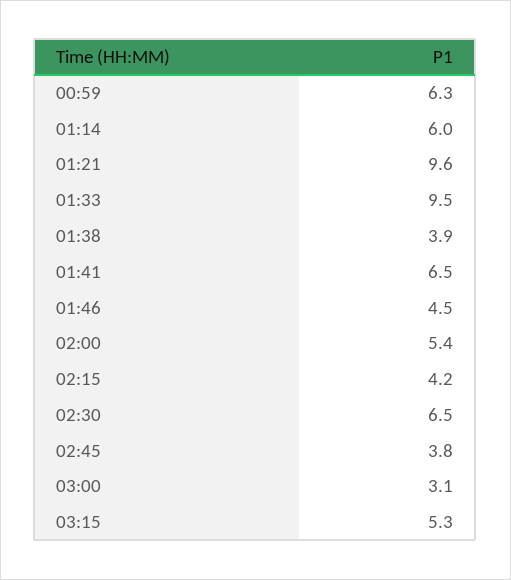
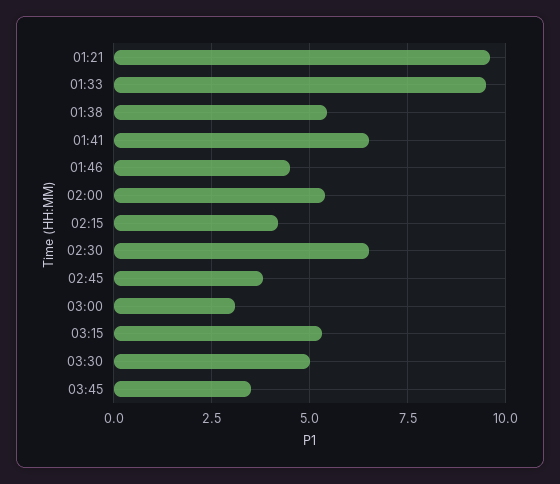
00:59: 6.3 -> none
01:14: 6 -> none
01:38: 3.9 -> 5.5
03:30: none -> 5
03:45: none -> 3.5

